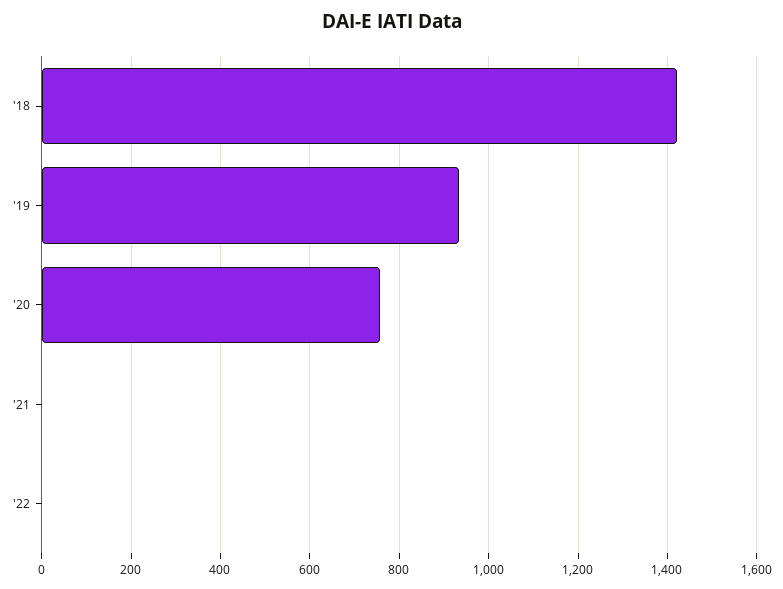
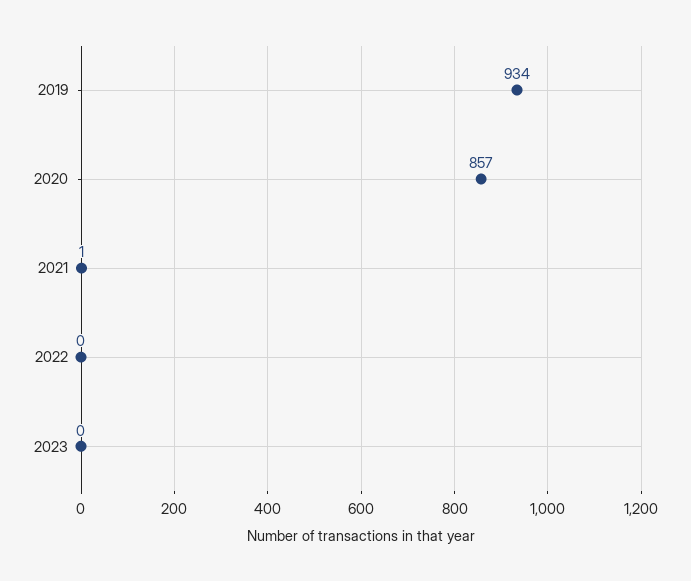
'18: 1420 -> none
'20: 760 -> 857
2023: none -> 0

